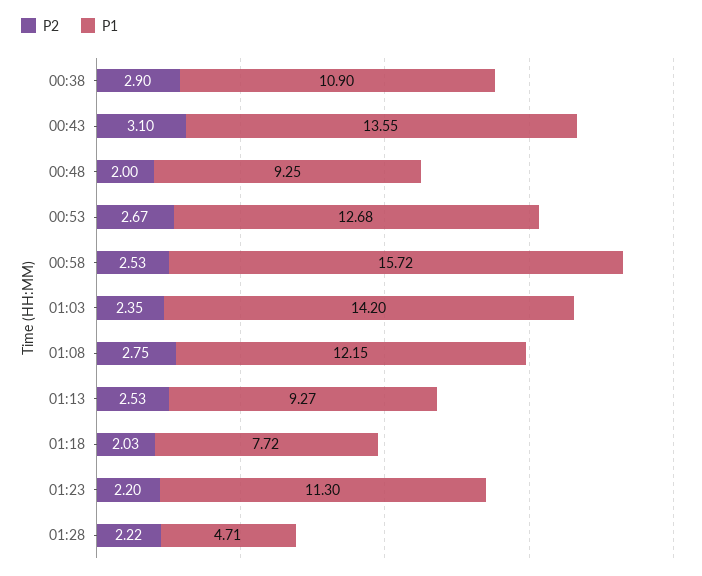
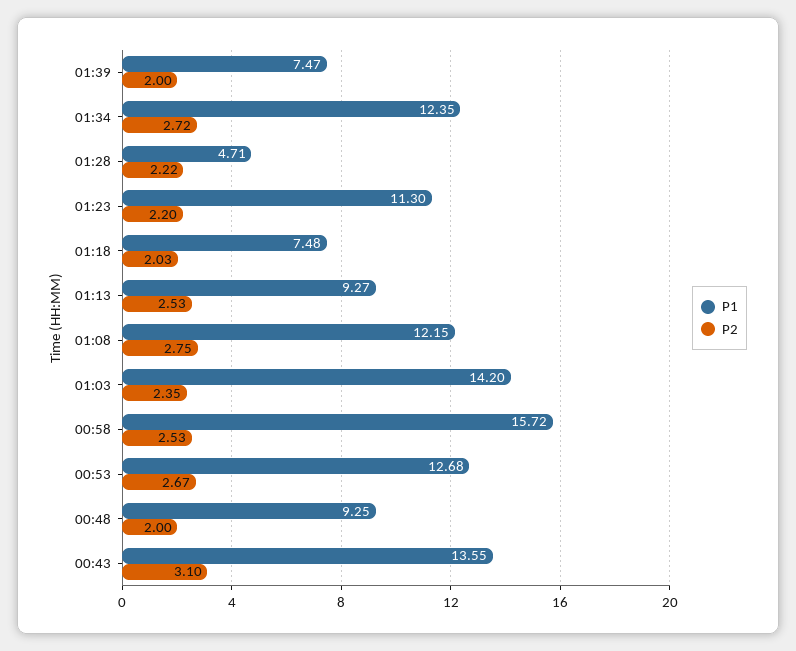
P2, 00:38: 2.9 -> none
P1, 00:38: 10.9 -> none
P1, 01:18: 7.72 -> 7.48
P1, 01:39: none -> 7.47
P2, 01:39: none -> 2
P1, 01:34: none -> 12.35
P2, 01:34: none -> 2.72

